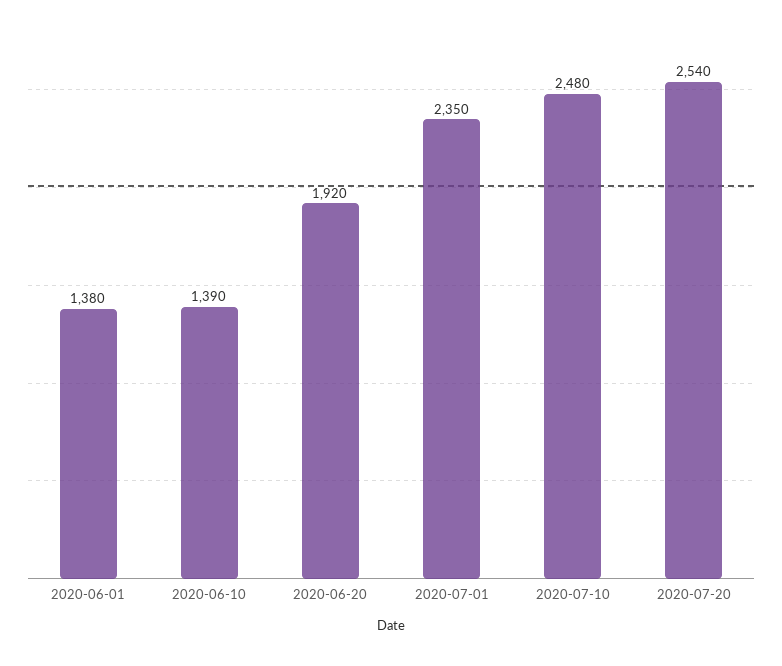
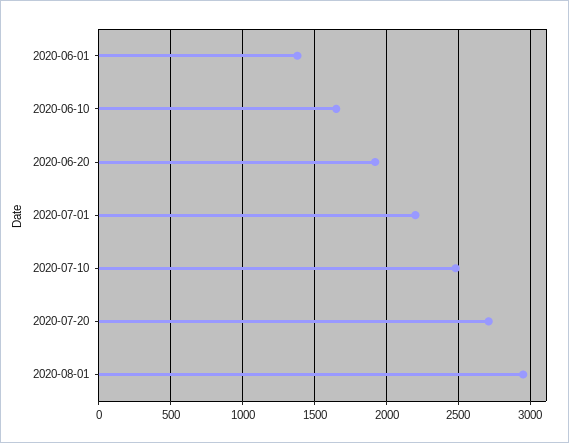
2020-06-10: 1390 -> 1650
2020-07-01: 2350 -> 2200
2020-07-20: 2540 -> 2700
2020-08-01: none -> 2950

